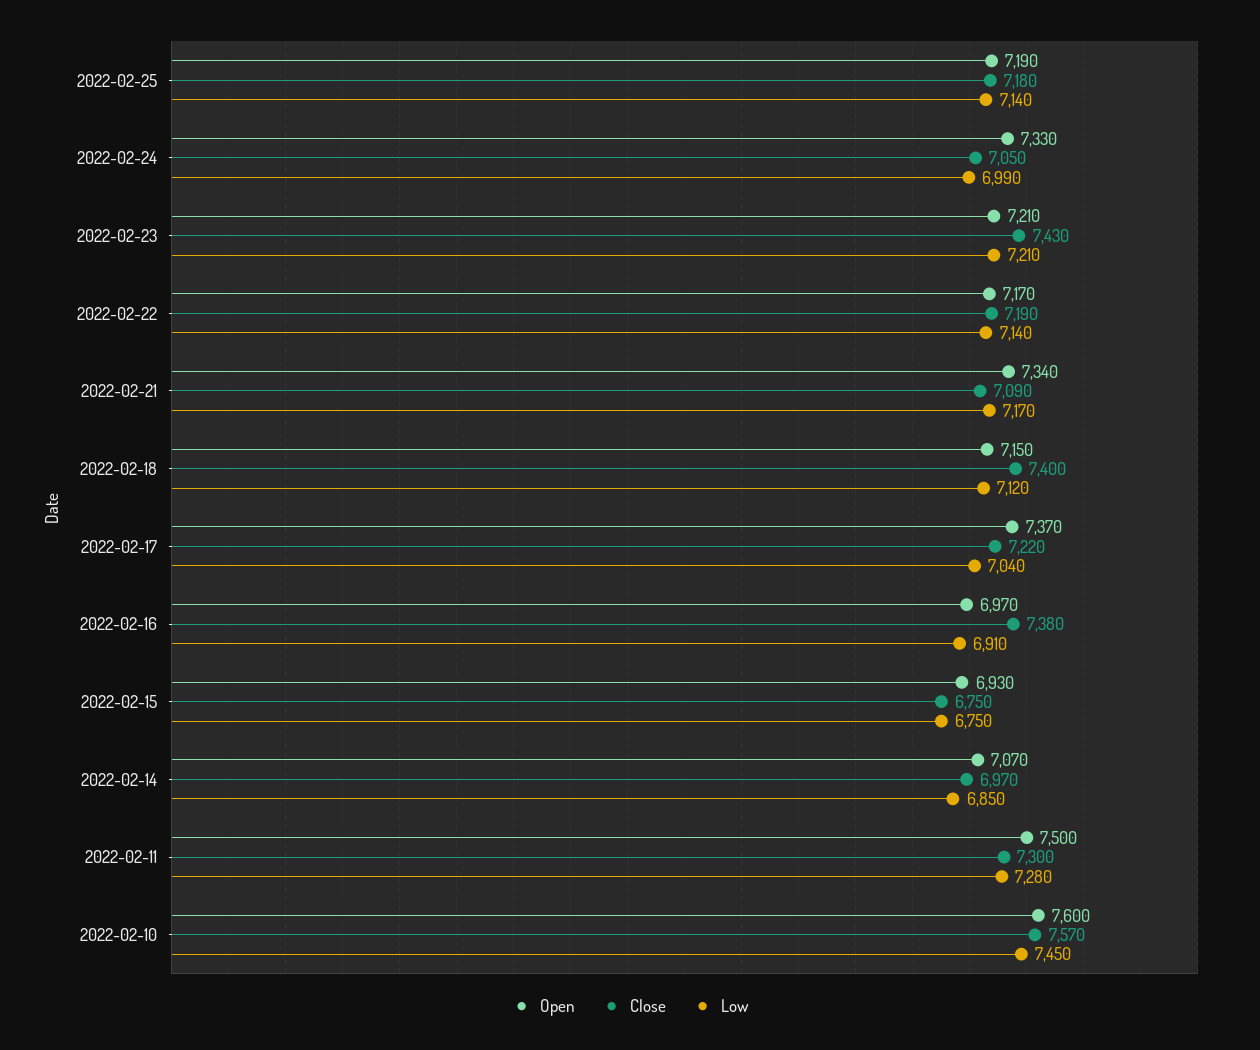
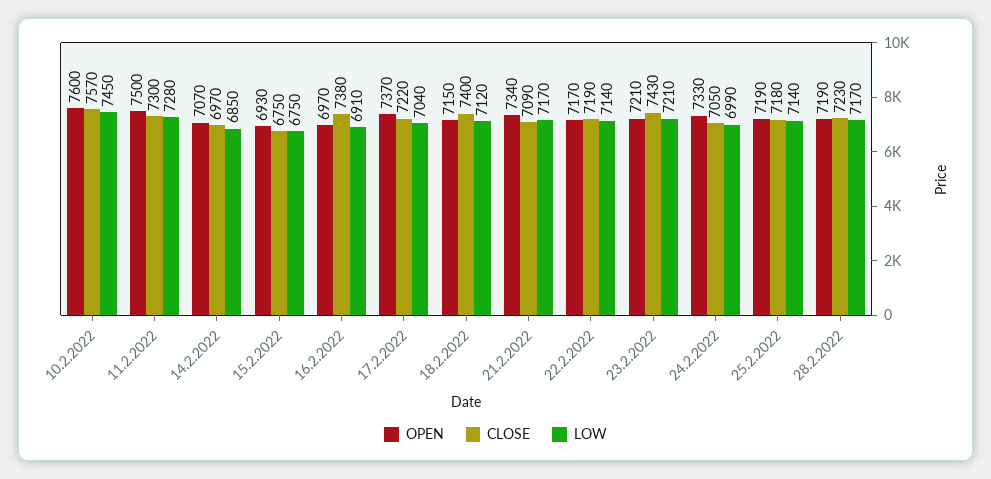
Open, 28.2.2022: none -> 7190
Close, 28.2.2022: none -> 7230
Low, 28.2.2022: none -> 7170

